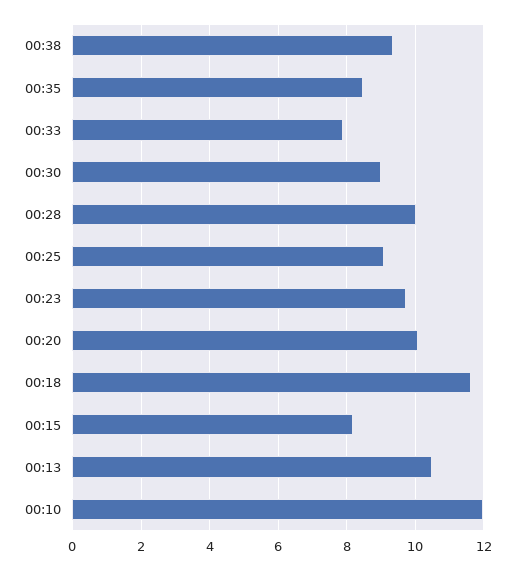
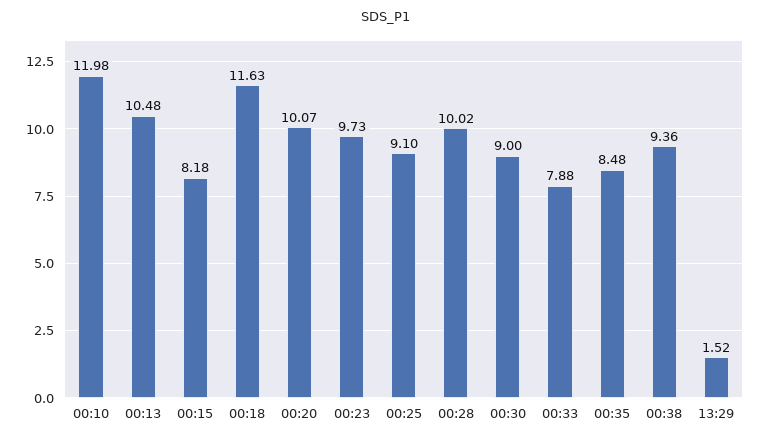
13:29: none -> 1.52

